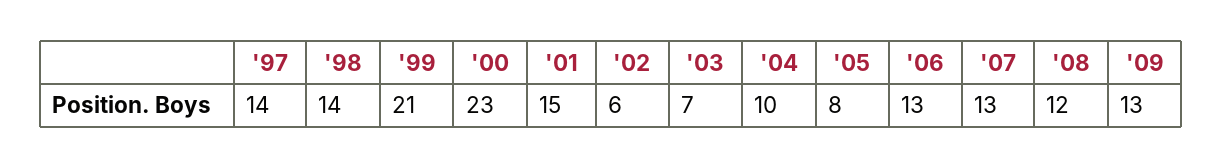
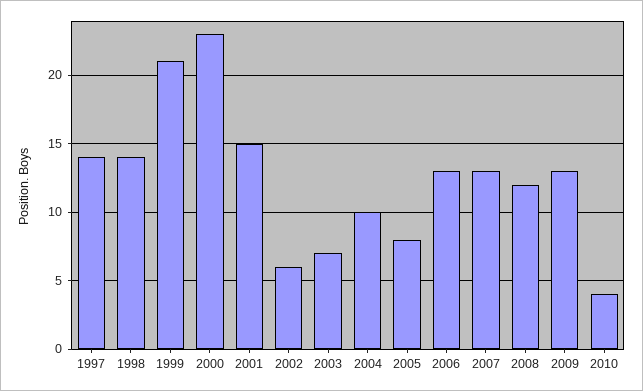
2010: none -> 4

